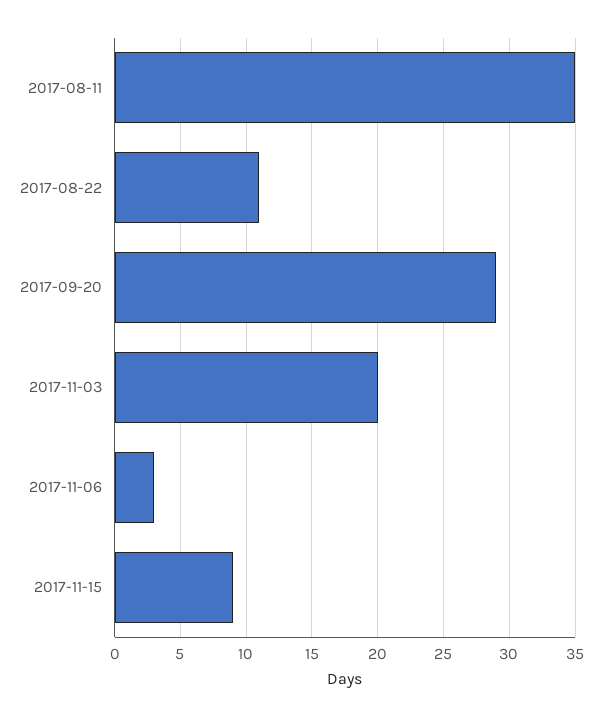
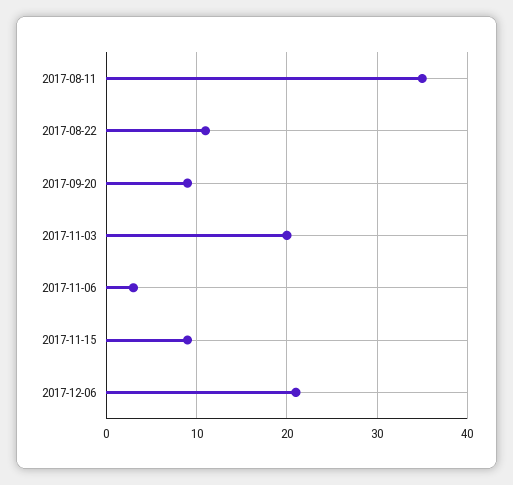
2017-09-20: 29 -> 9
2017-12-06: none -> 21

